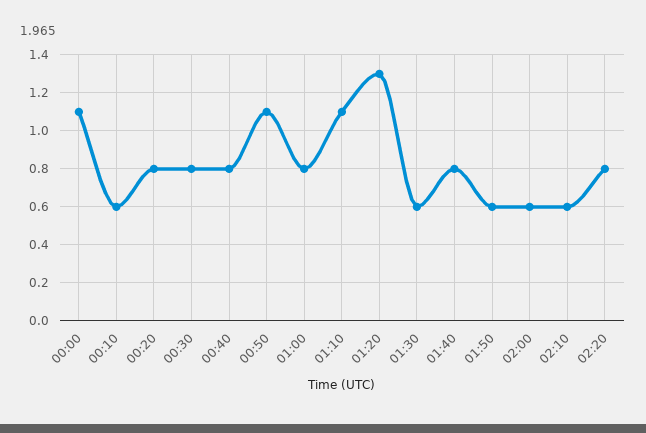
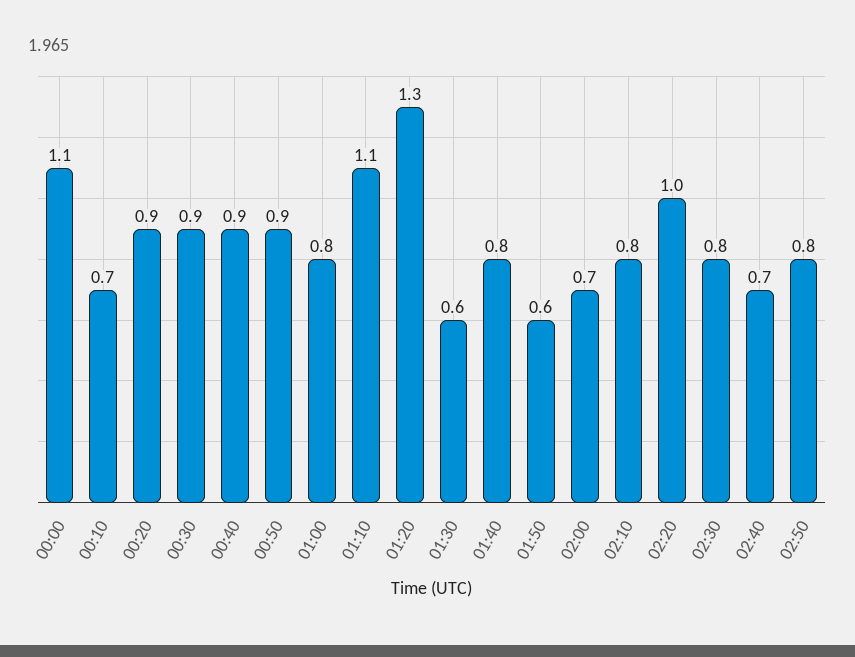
00:10: 0.6 -> 0.7
00:20: 0.8 -> 0.9
00:30: 0.8 -> 0.9
00:40: 0.8 -> 0.9
00:50: 1.1 -> 0.9
02:00: 0.6 -> 0.7
02:10: 0.6 -> 0.8
02:20: 0.8 -> 1
02:30: none -> 0.8
02:40: none -> 0.7
02:50: none -> 0.8

